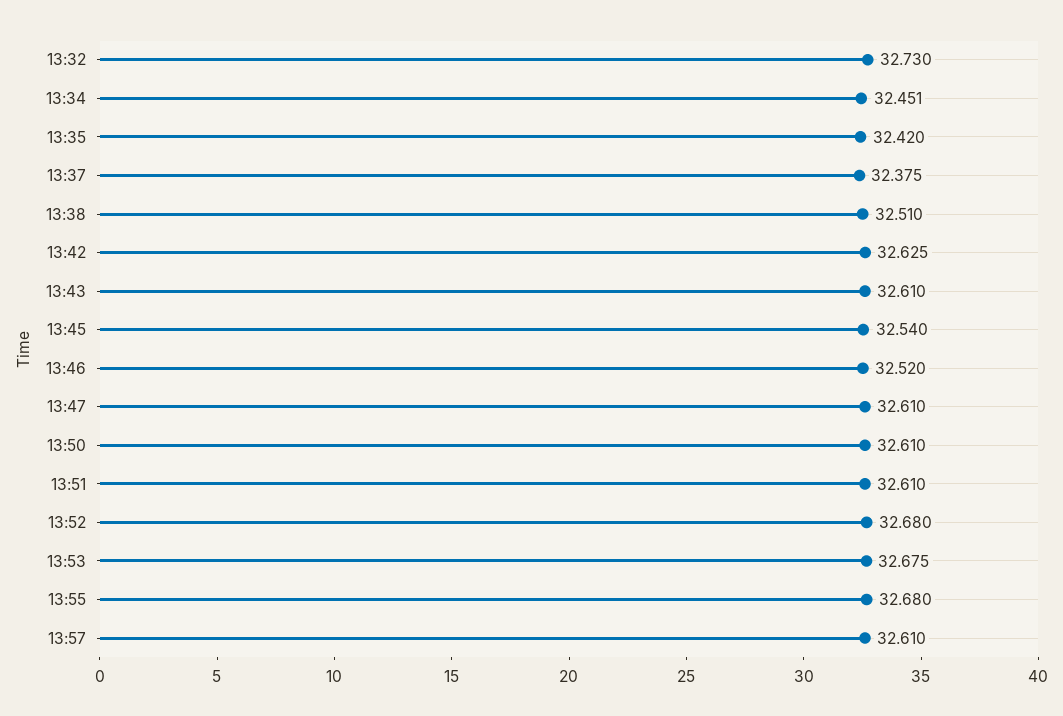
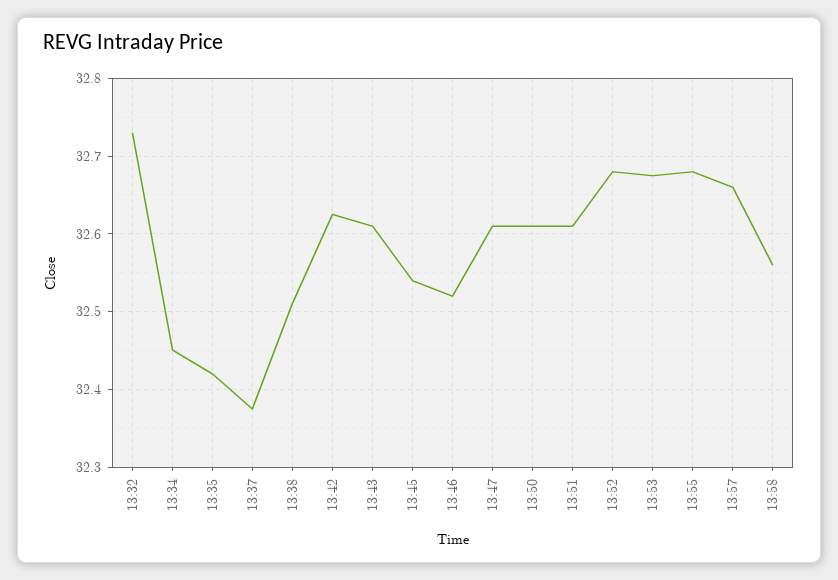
13:57: 32.61 -> 32.66
13:58: none -> 32.56

